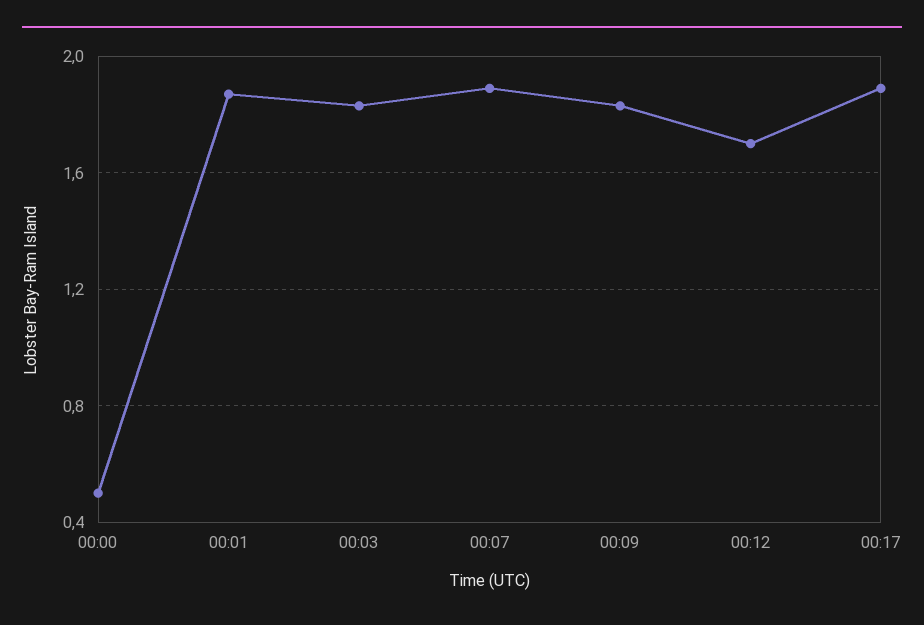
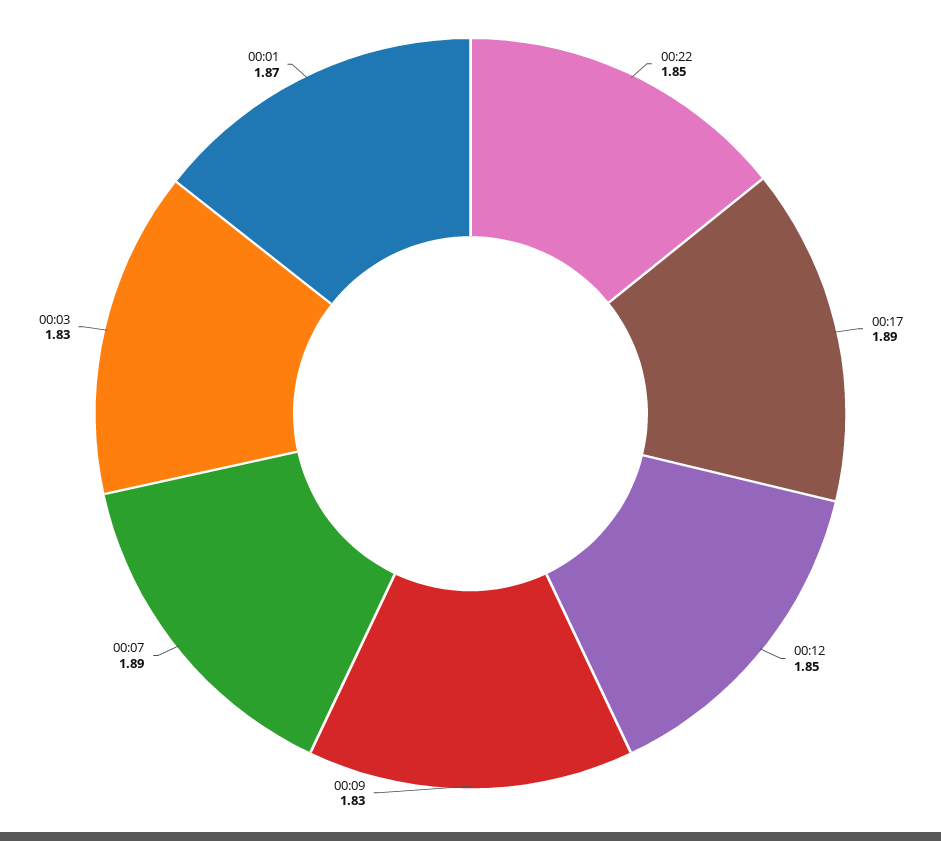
00:00: 0.5 -> none
00:12: 1.7 -> 1.85
00:22: none -> 1.85

